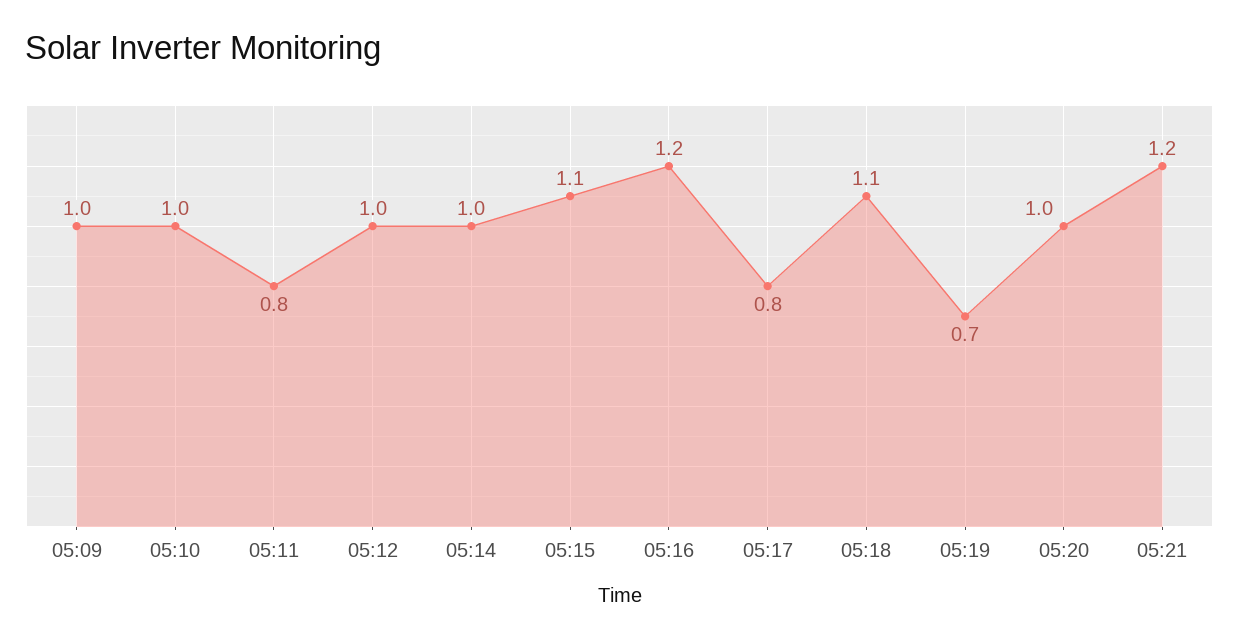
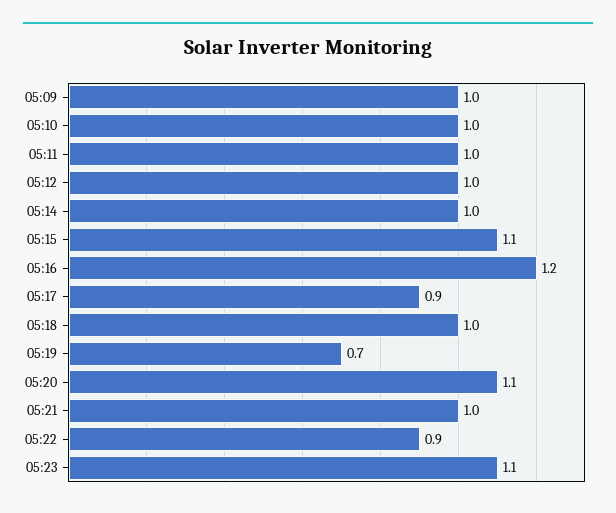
05:11: 0.8 -> 1
05:17: 0.8 -> 0.9
05:18: 1.1 -> 1
05:20: 1 -> 1.1
05:21: 1.2 -> 1
05:22: none -> 0.9
05:23: none -> 1.1

